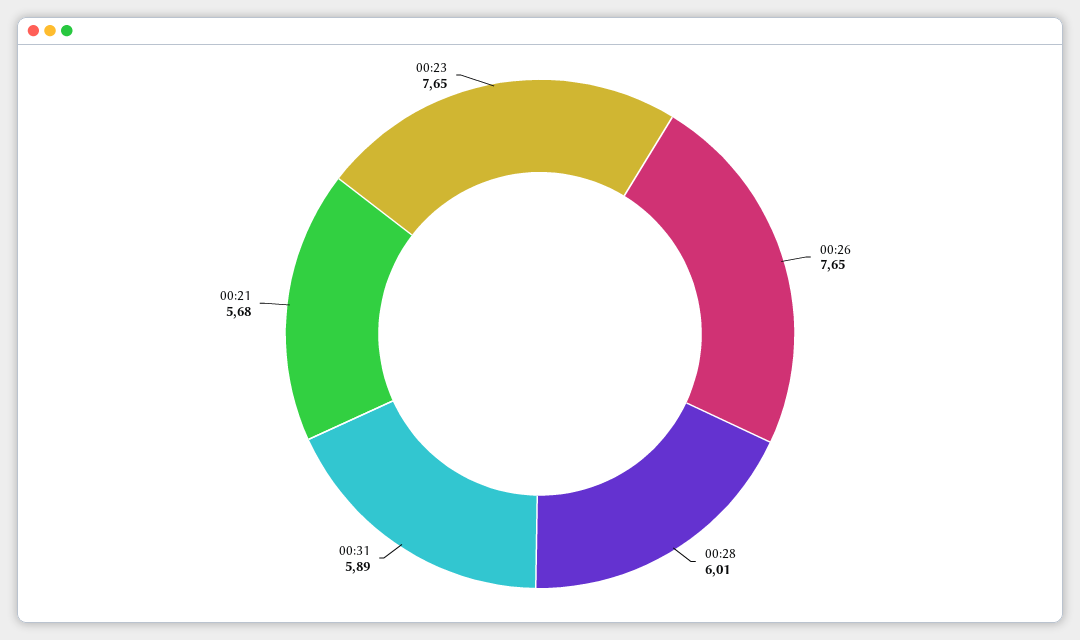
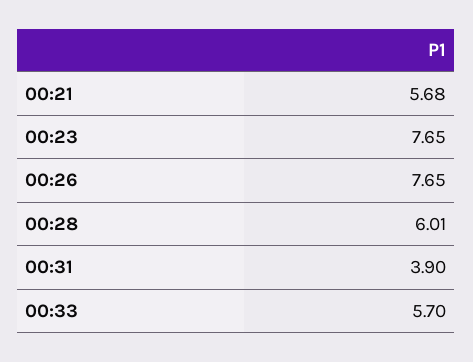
00:31: 5.89 -> 3.9
00:33: none -> 5.7

